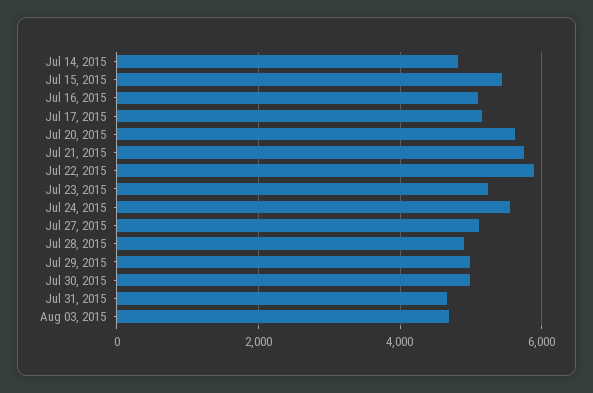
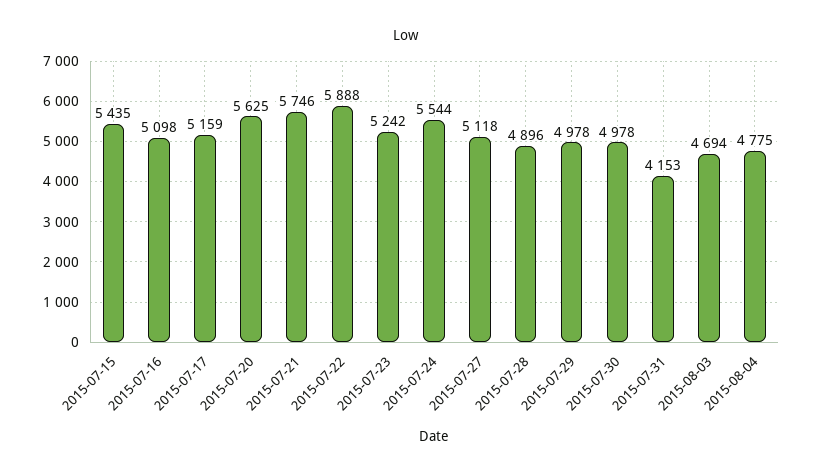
Jul 14, 2015: 4800 -> none
Jul 31, 2015: 4600 -> 4153
2015-08-04: none -> 4775

